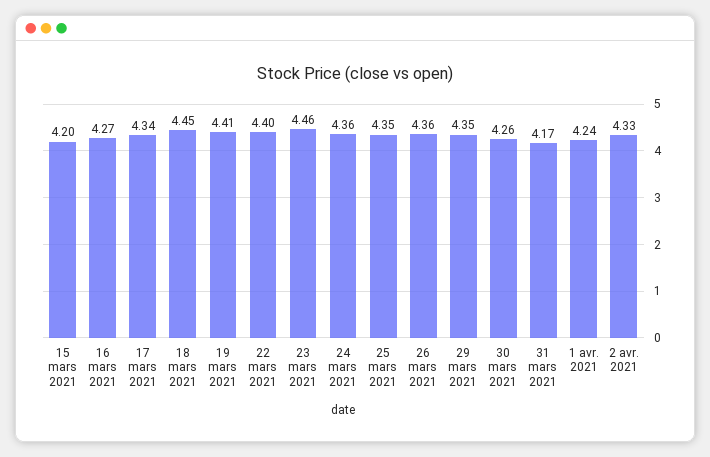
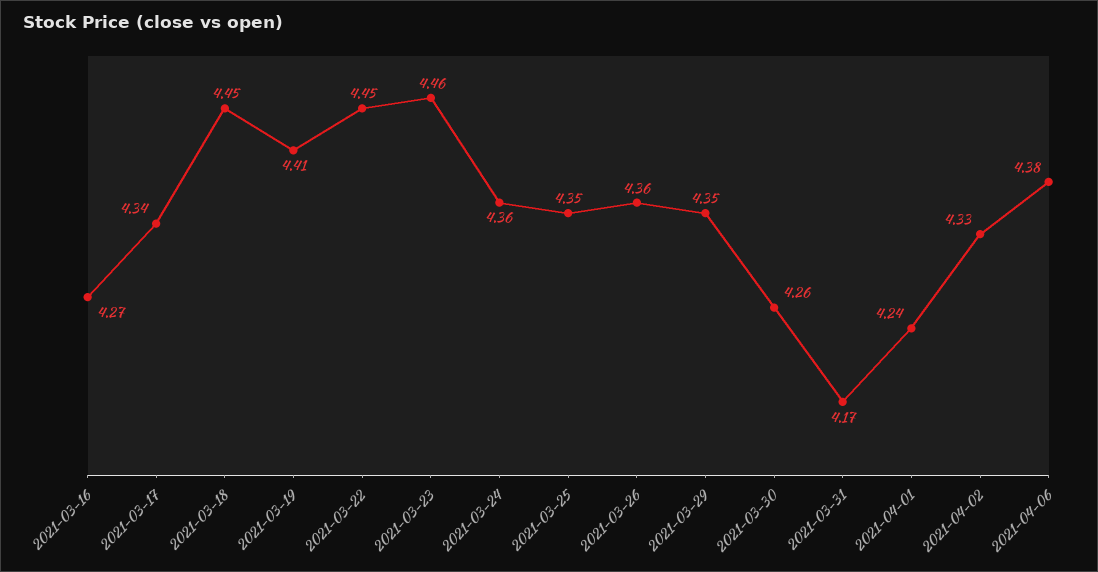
15 mars 2021: 4.2 -> none
22 mars 2021: 4.4 -> 4.45
2021-04-06: none -> 4.38

